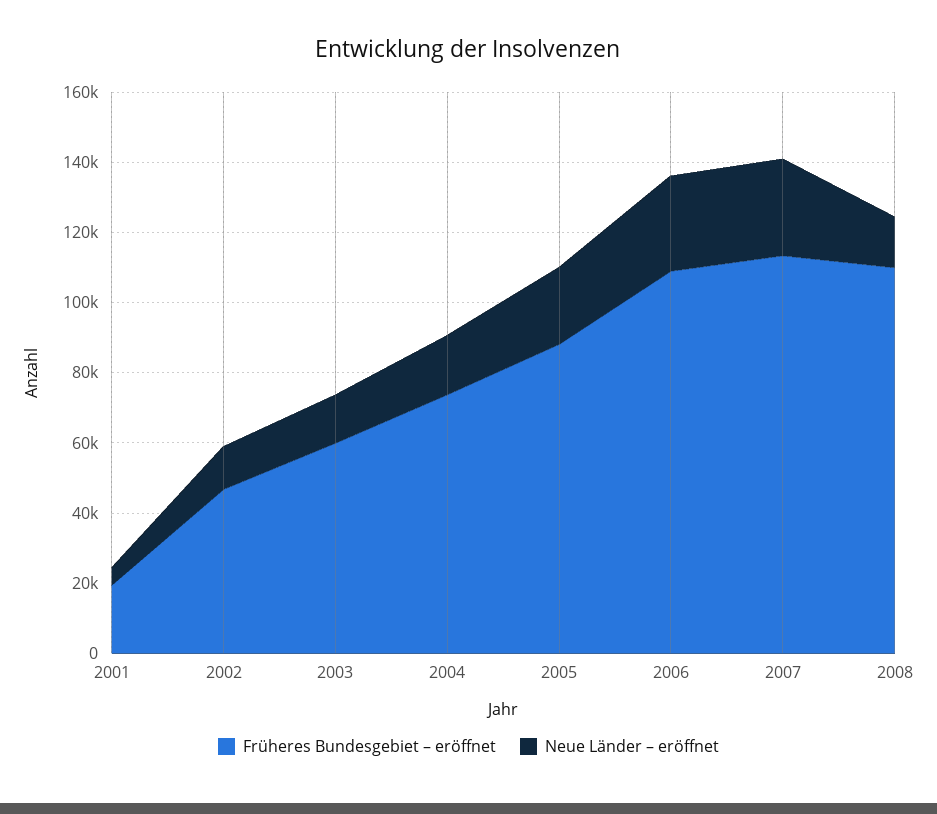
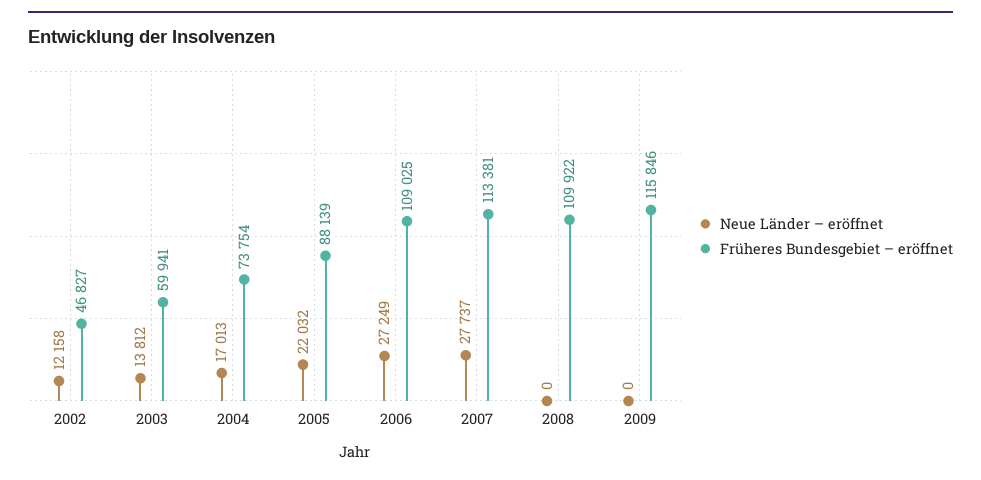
Früheres Bundesgebiet – eröffnet, 2001: 20000 -> none
Neue Länder – eröffnet, 2001: 5000 -> none
Neue Länder – eröffnet, 2008: 15000 -> 0
Neue Länder – eröffnet, 2009: none -> 0
Früheres Bundesgebiet – eröffnet, 2009: none -> 115846

